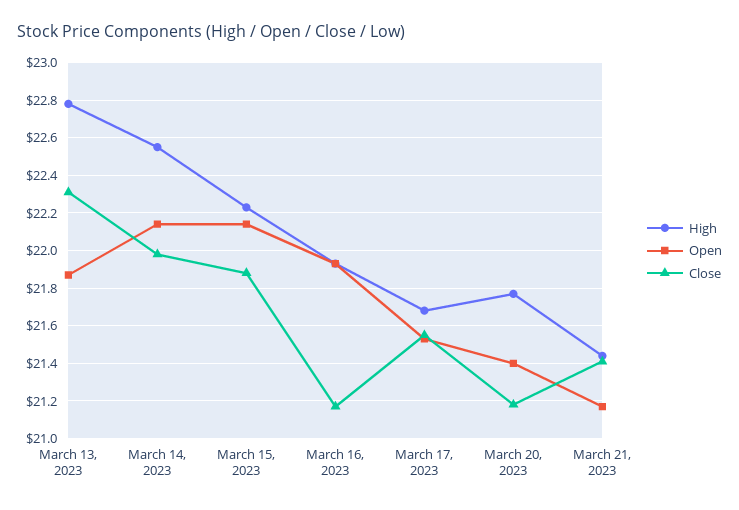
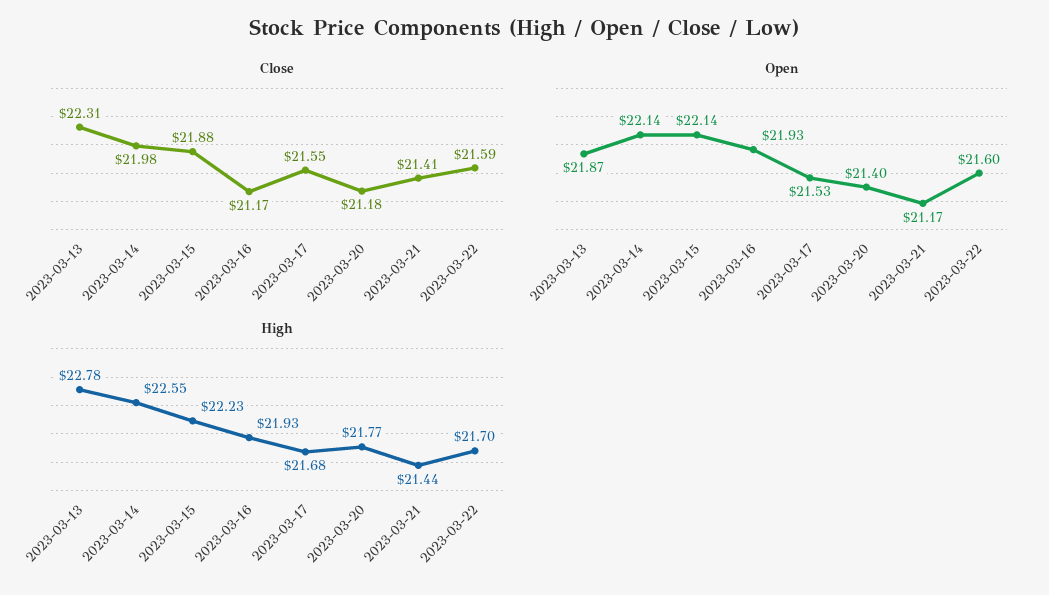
Close, 2023-03-22: none -> 21.59
Open, 2023-03-22: none -> 21.6
High, 2023-03-22: none -> 21.7

